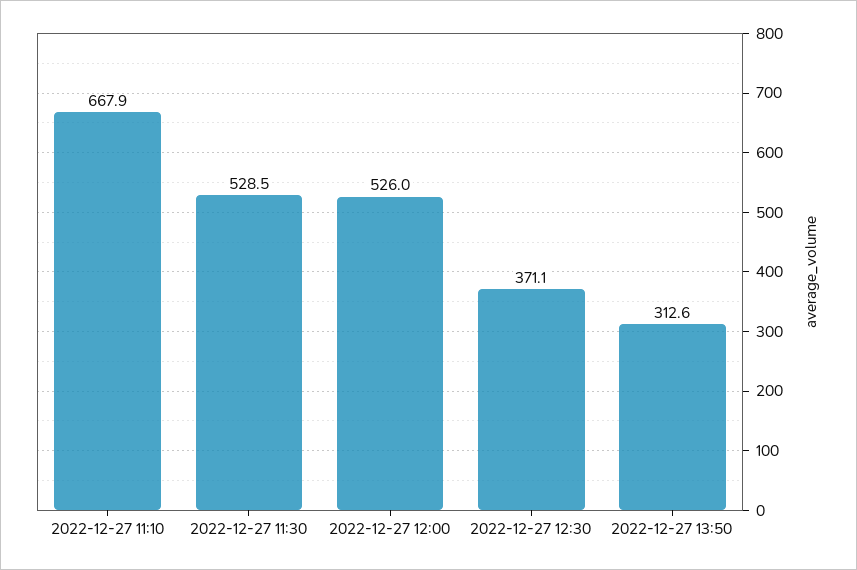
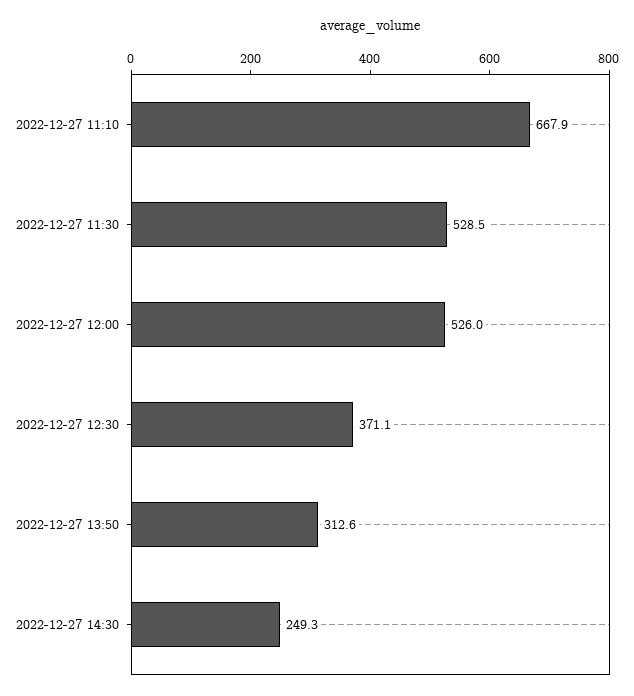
2022-12-27 14:30: none -> 249.3

